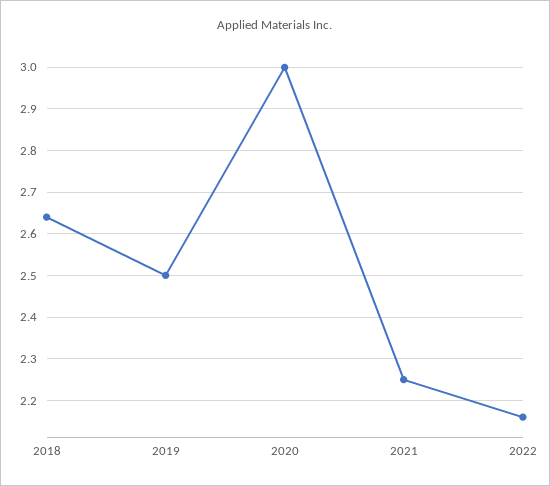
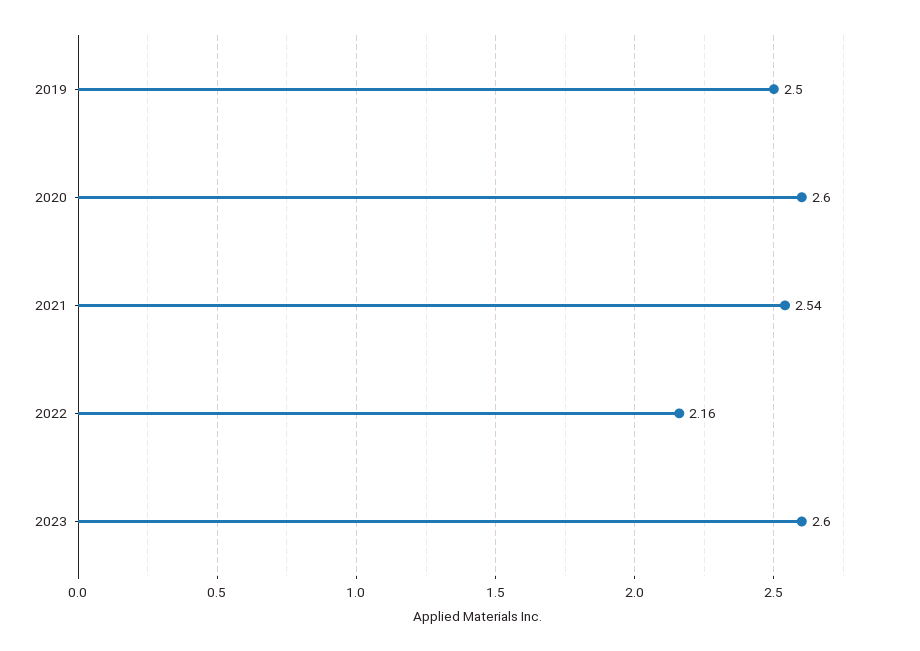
2018: 2.65 -> none
2020: 3 -> 2.6
2021: 2.25 -> 2.54
2023: none -> 2.6

